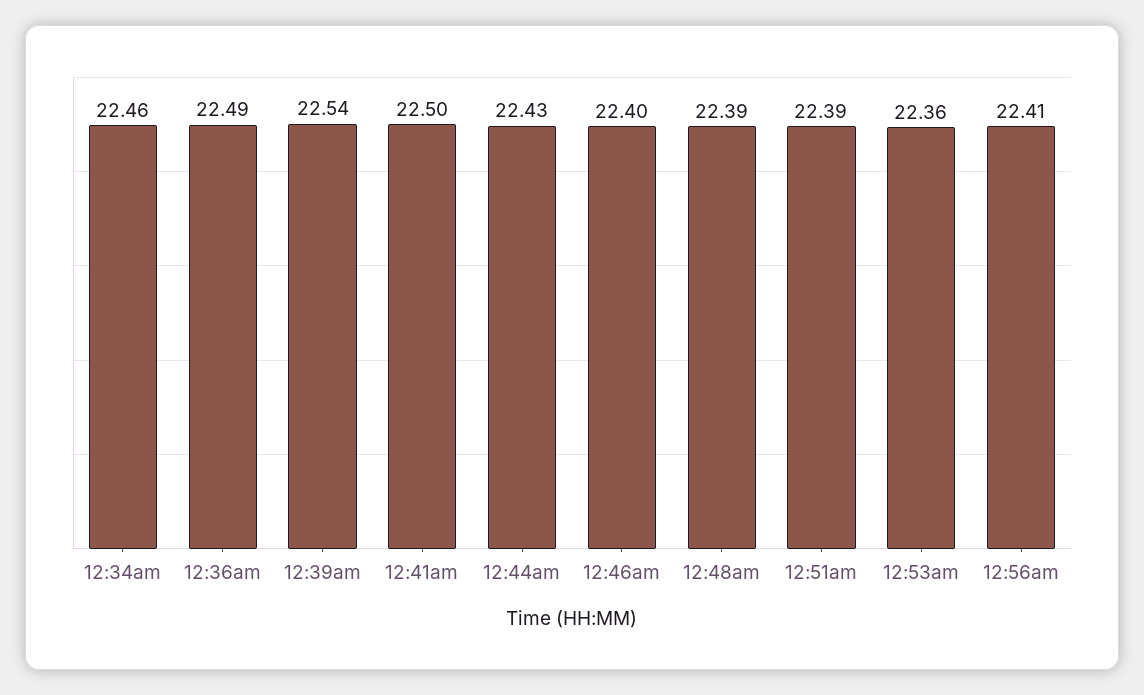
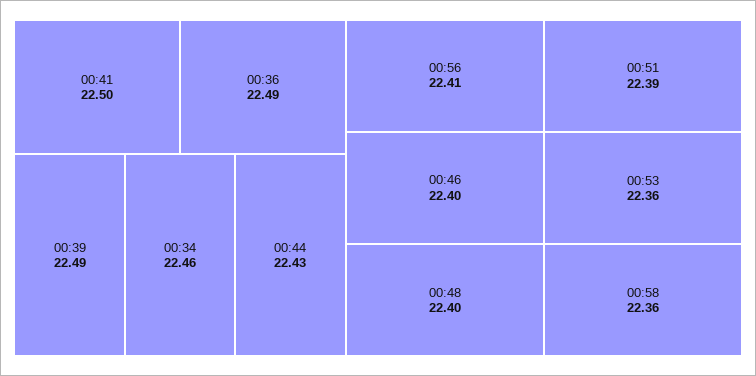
12:39am: 22.54 -> 22.49
12:48am: 22.39 -> 22.4
00:58: none -> 22.36

